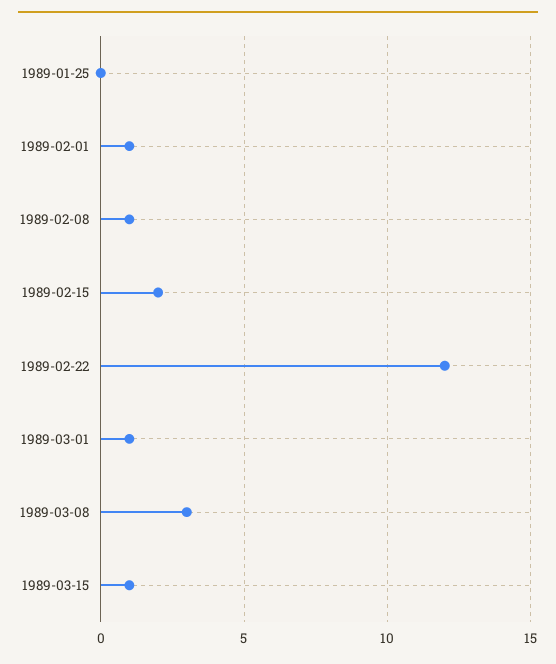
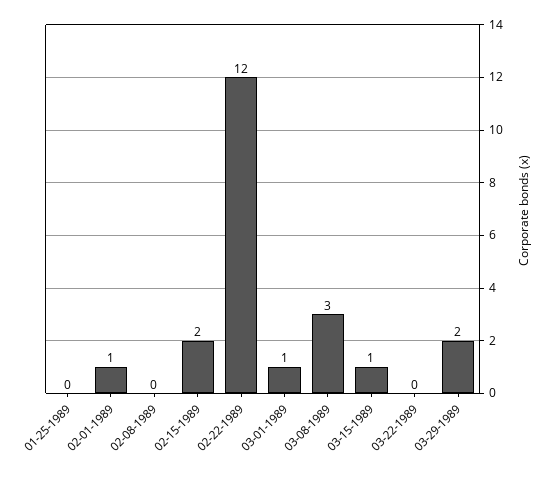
1989-02-08: 1 -> 0
03-22-1989: none -> 0
03-29-1989: none -> 2

